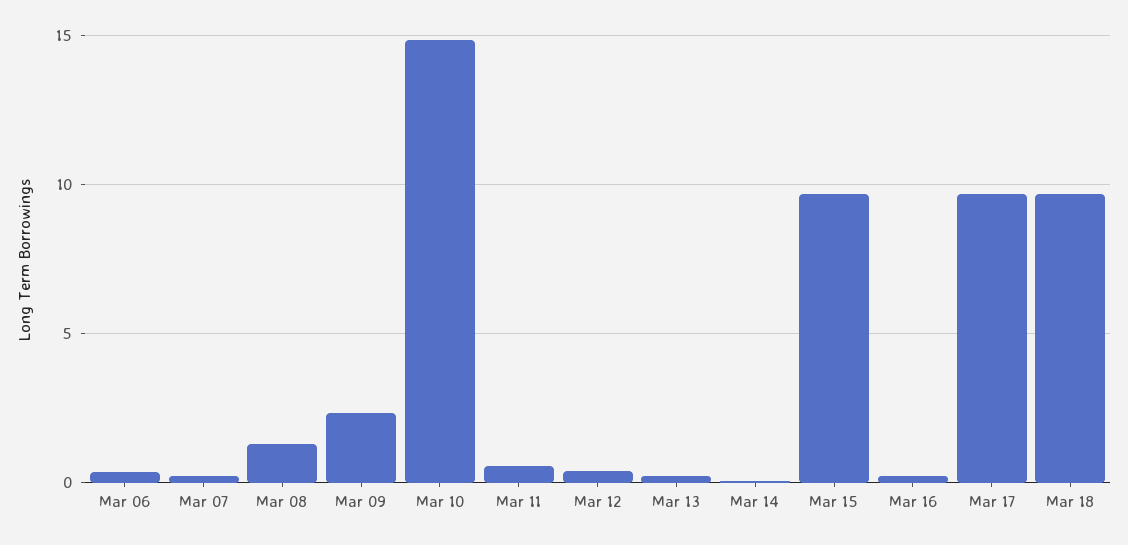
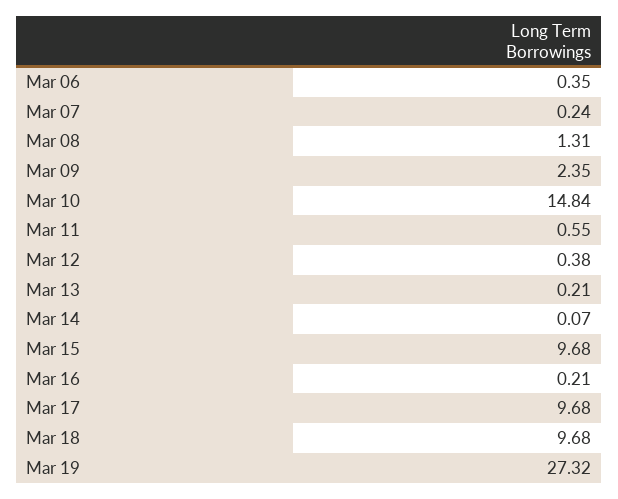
Mar 19: none -> 27.32

